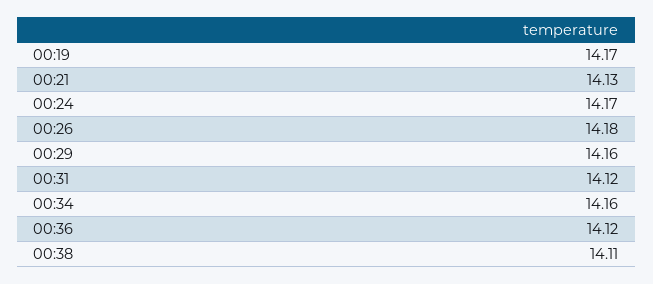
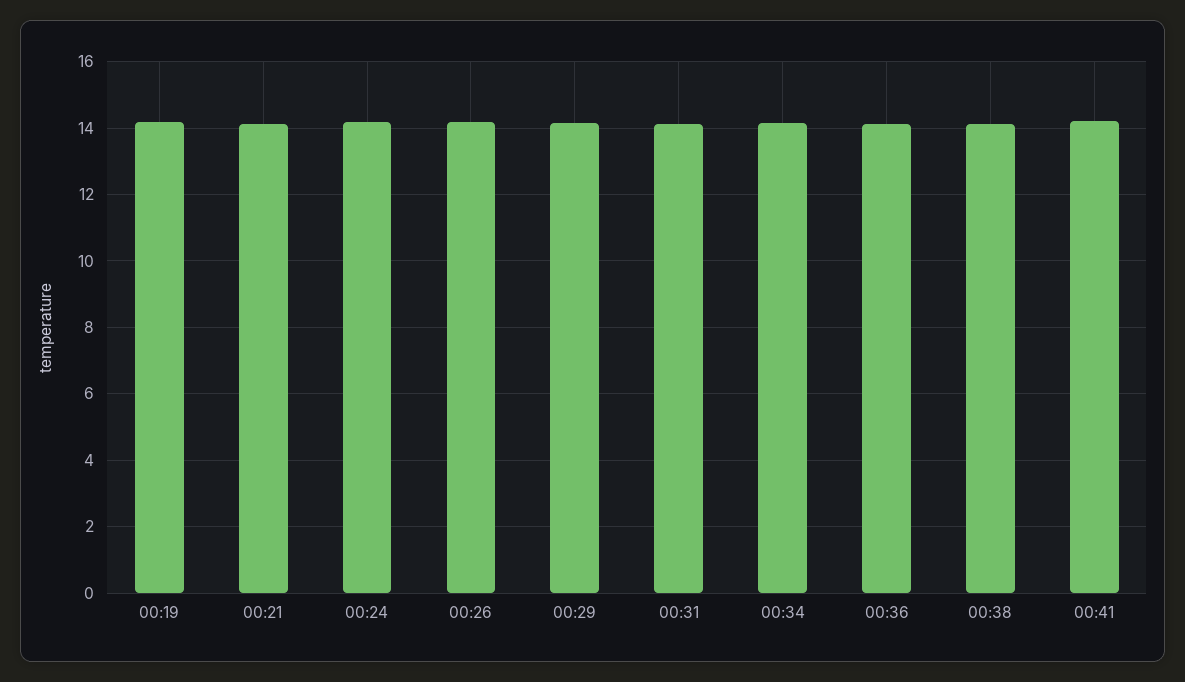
00:41: none -> 14.2

